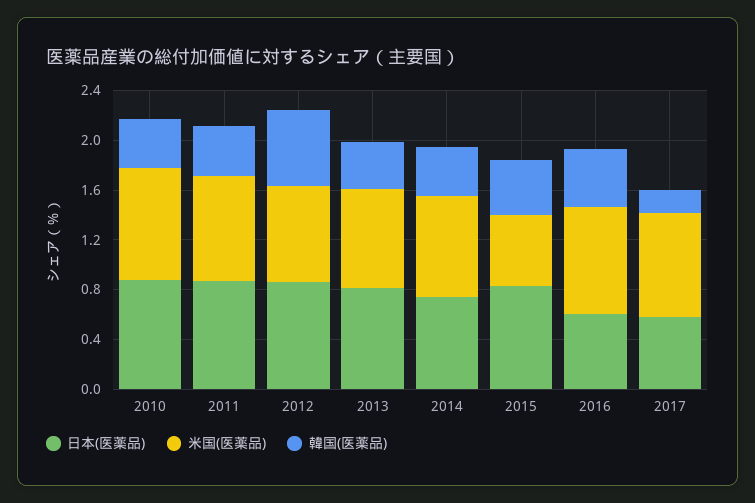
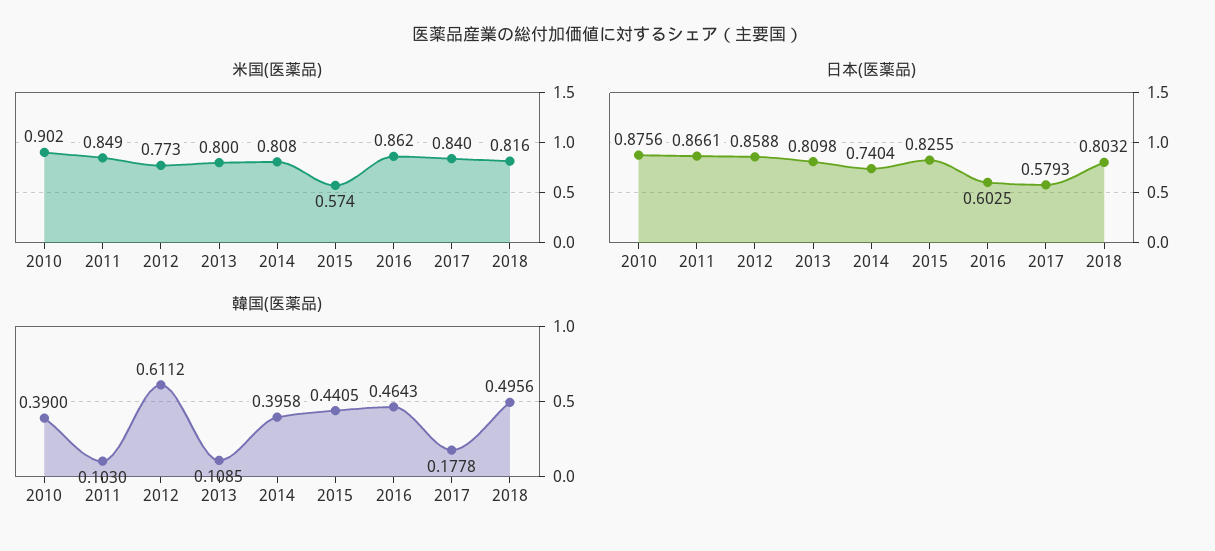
韓国(医薬品), 2011: 0.4 -> 0.103
韓国(医薬品), 2013: 0.4 -> 0.1085
米国(医薬品), 2018: none -> 0.816
日本(医薬品), 2018: none -> 0.8032
韓国(医薬品), 2018: none -> 0.4956

